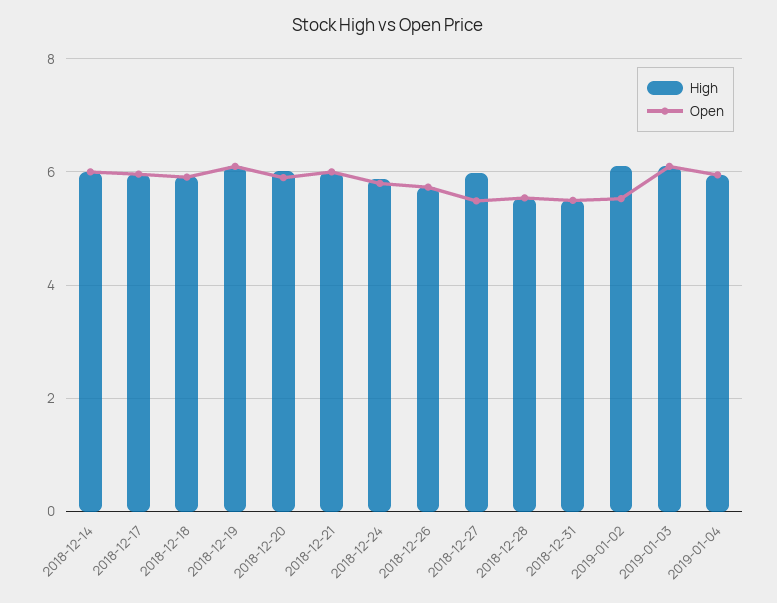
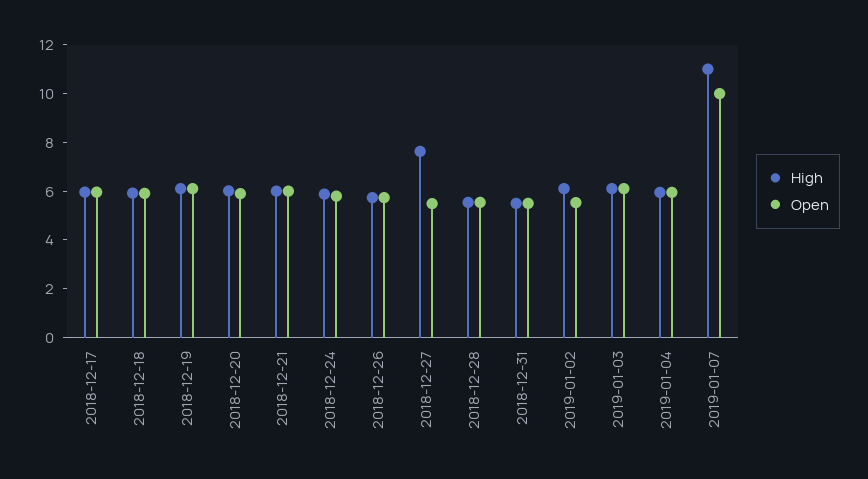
High, 2018-12-14: 6 -> none
Open, 2018-12-14: 6 -> none
High, 2018-12-27: 6 -> 7.5
High, 2019-01-07: none -> 11
Open, 2019-01-07: none -> 10

